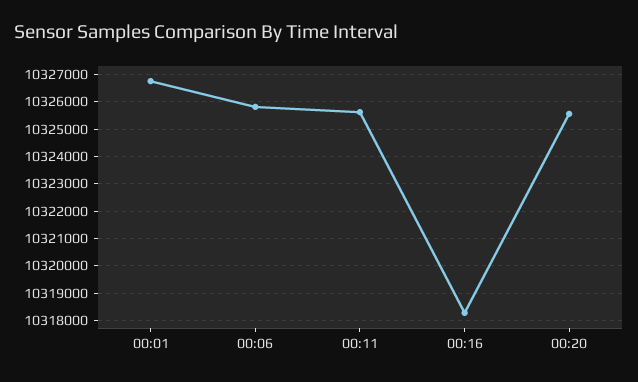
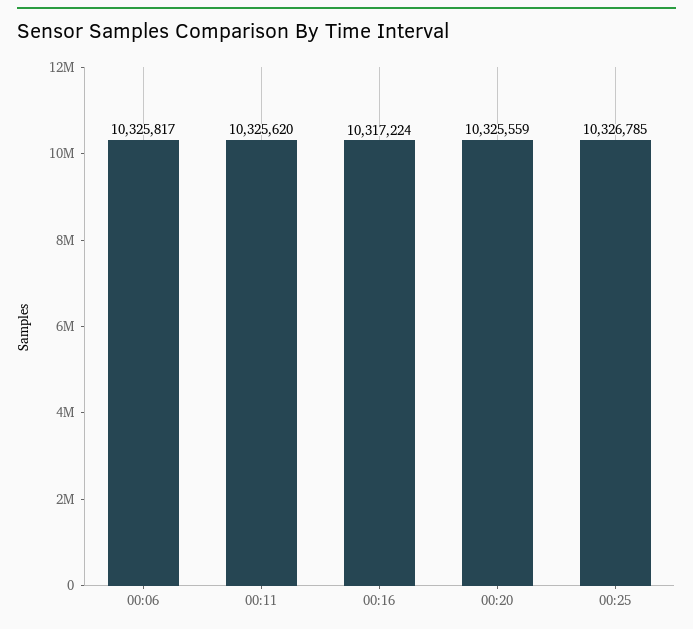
00:01: 10326750 -> none
00:16: 10318250 -> 10317224
00:25: none -> 10326785

